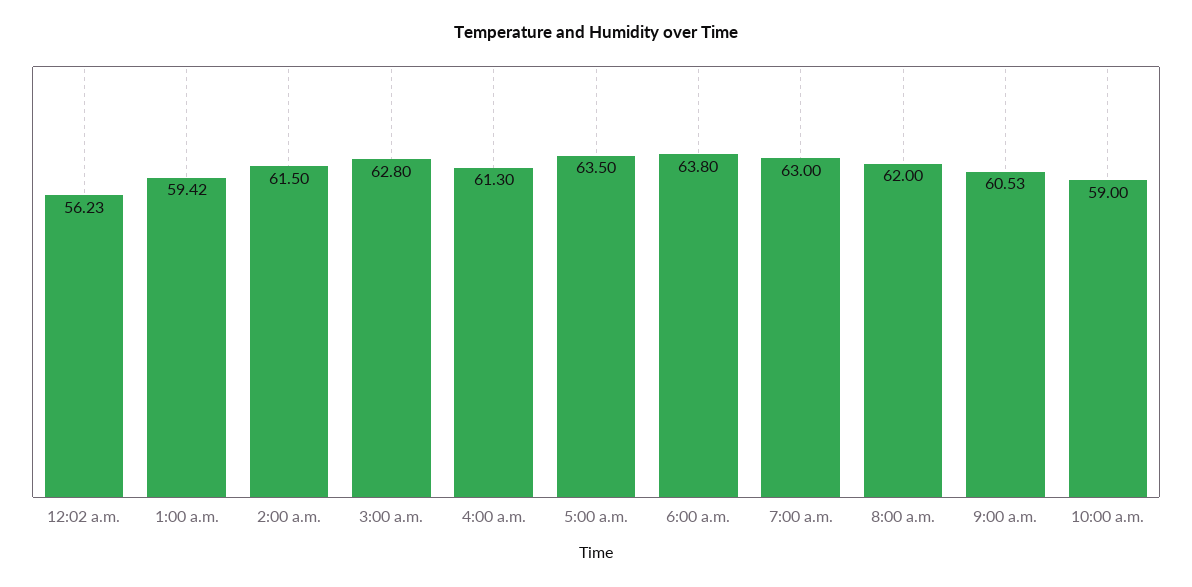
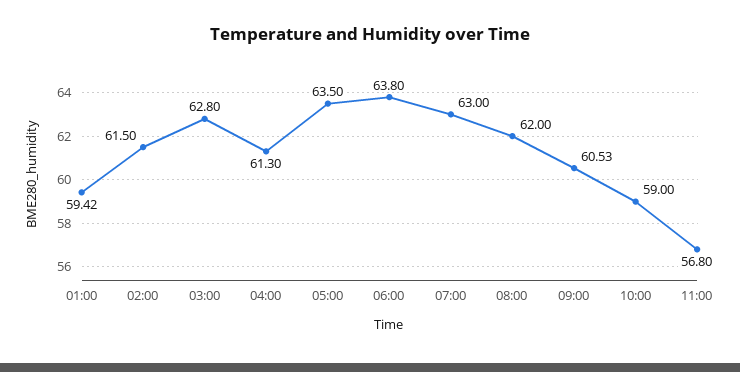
12:02 a.m.: 56.23 -> none
11:00: none -> 56.8

